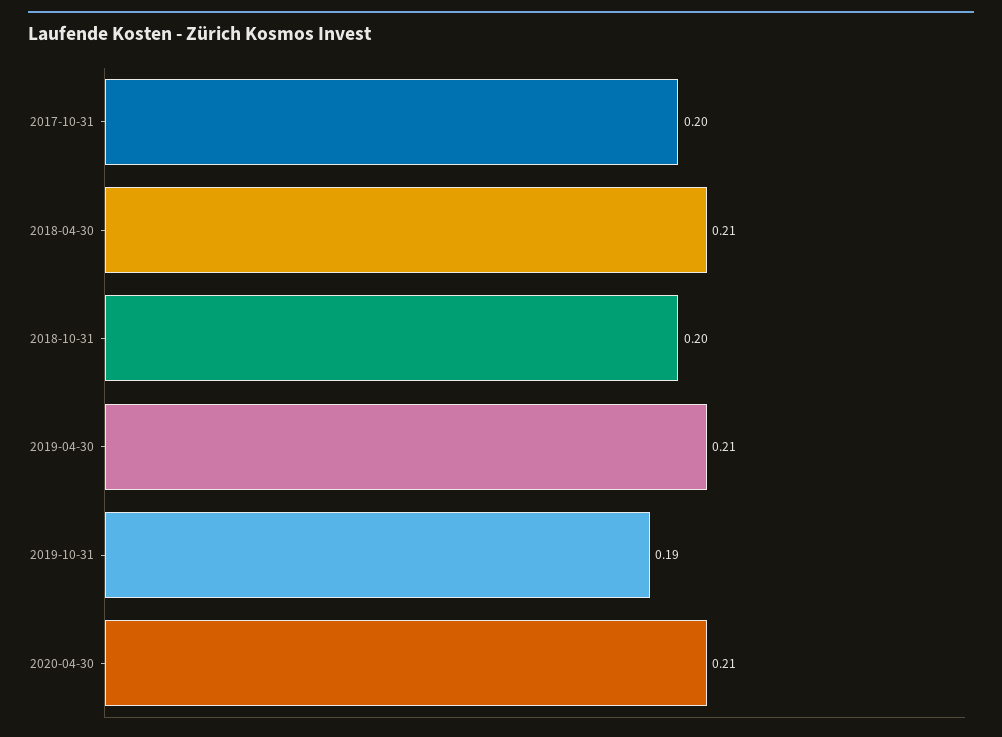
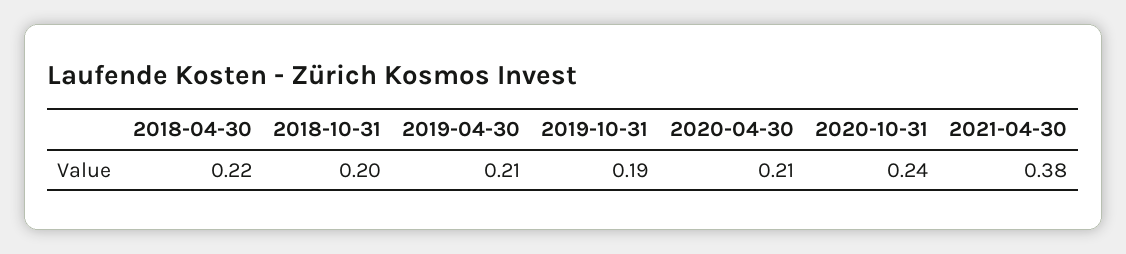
2017-10-31: 0.2 -> none
2018-04-30: 0.21 -> 0.22
2020-10-31: none -> 0.24
2021-04-30: none -> 0.38

